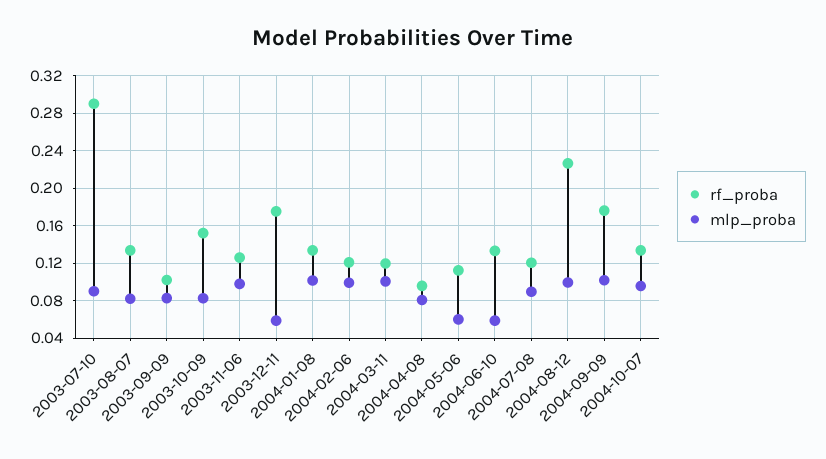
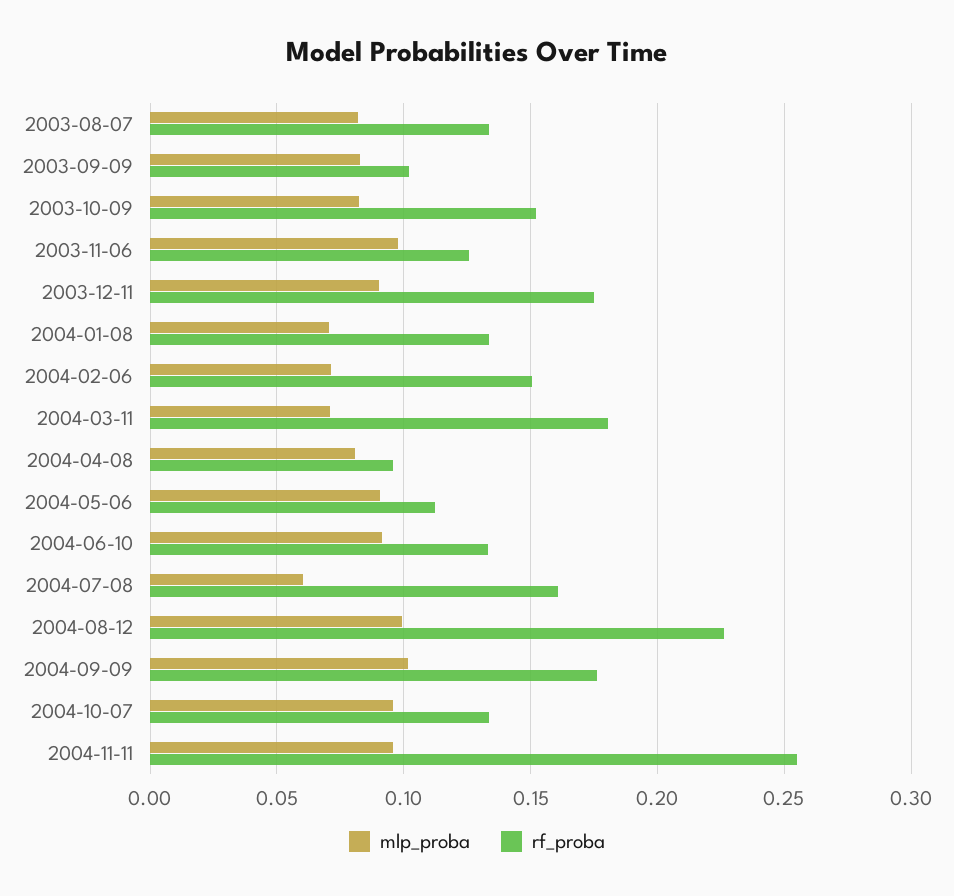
rf_proba, 2003-07-10: 0.29 -> none
mlp_proba, 2003-07-10: 0.09 -> none
mlp_proba, 2003-12-11: 0.06 -> 0.09
mlp_proba, 2004-01-08: 0.1 -> 0.07
rf_proba, 2004-02-06: 0.12 -> 0.15
mlp_proba, 2004-02-06: 0.1 -> 0.07
rf_proba, 2004-03-11: 0.12 -> 0.18
mlp_proba, 2004-03-11: 0.1 -> 0.07
mlp_proba, 2004-05-06: 0.06 -> 0.09
mlp_proba, 2004-06-10: 0.06 -> 0.09
rf_proba, 2004-07-08: 0.12 -> 0.16
mlp_proba, 2004-07-08: 0.09 -> 0.06
mlp_proba, 2004-11-11: none -> 0.095
rf_proba, 2004-11-11: none -> 0.255

